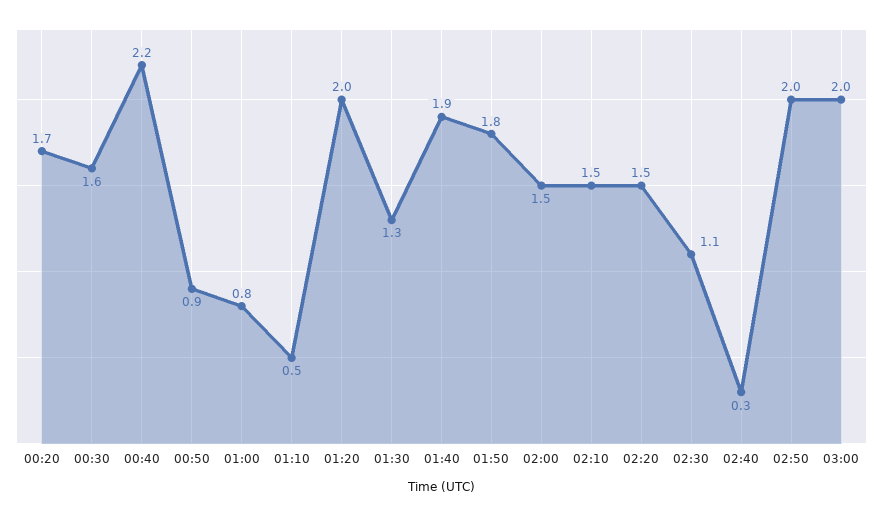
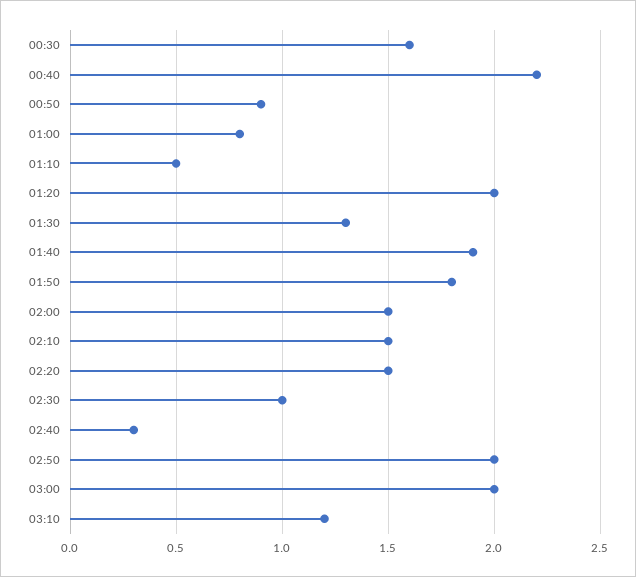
00:20: 1.7 -> none
02:30: 1.1 -> 1
03:10: none -> 1.2

